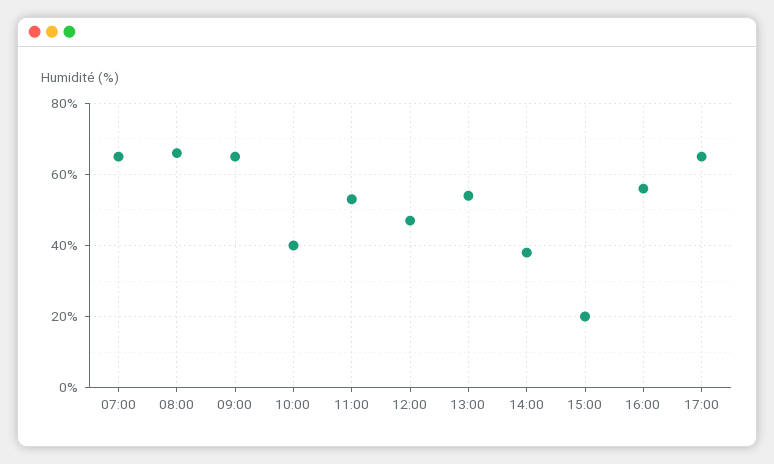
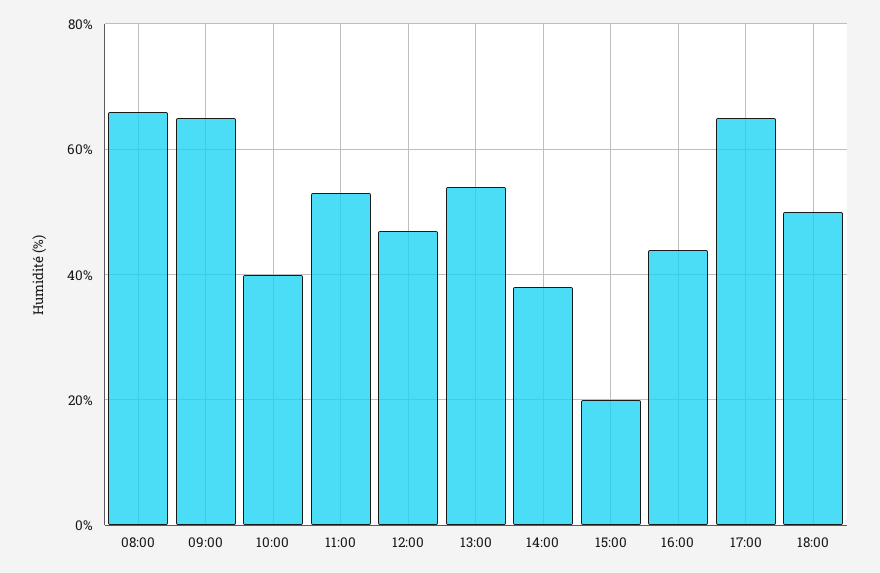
07:00: 65 -> none
16:00: 55 -> 45
18:00: none -> 50

